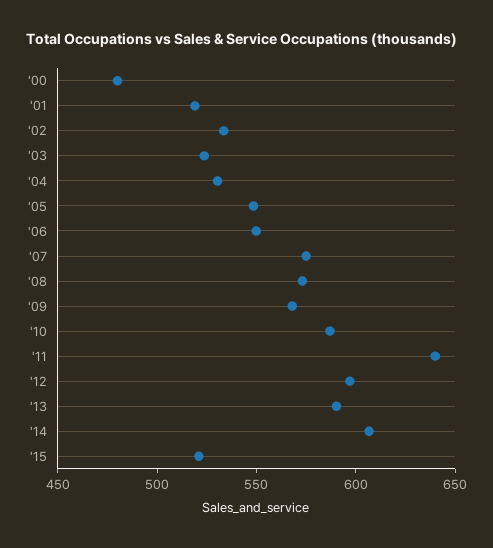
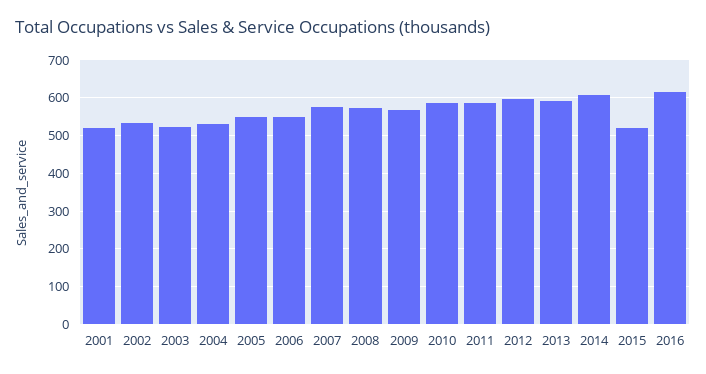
'00: 480 -> none
'11: 640 -> 580
2016: none -> 620

